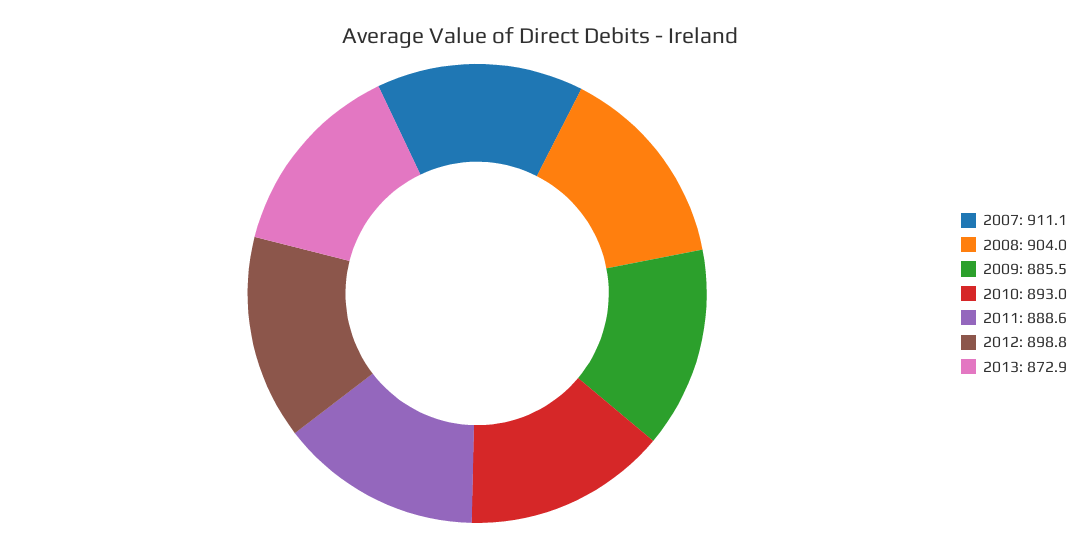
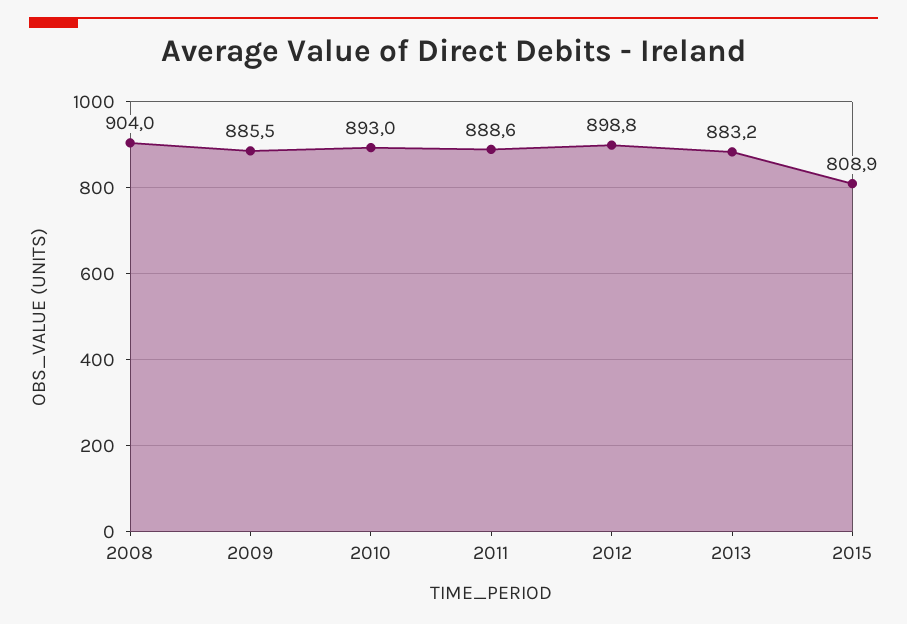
2007: 911.1 -> none
2013: 872.9 -> 883.2
2015: none -> 808.9

